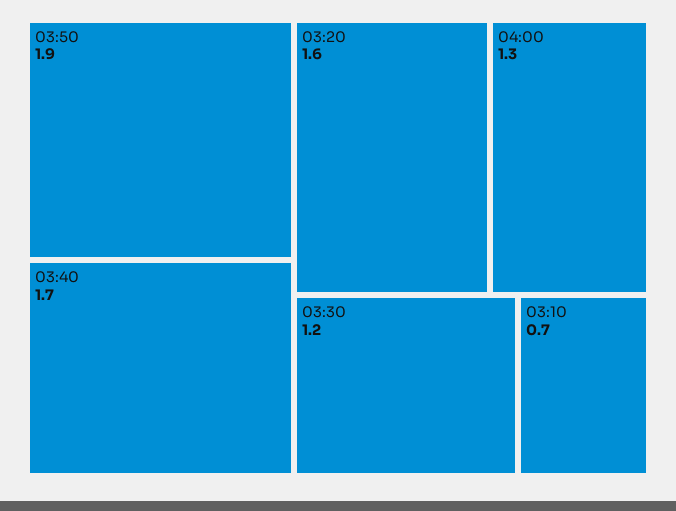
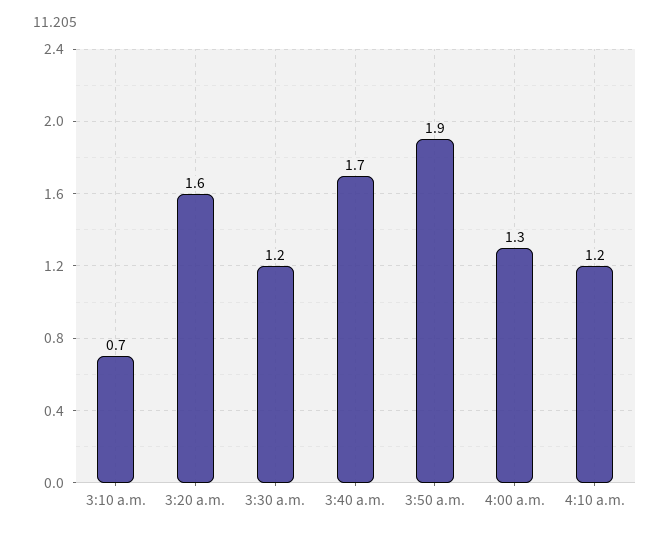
4:10 a.m.: none -> 1.2

